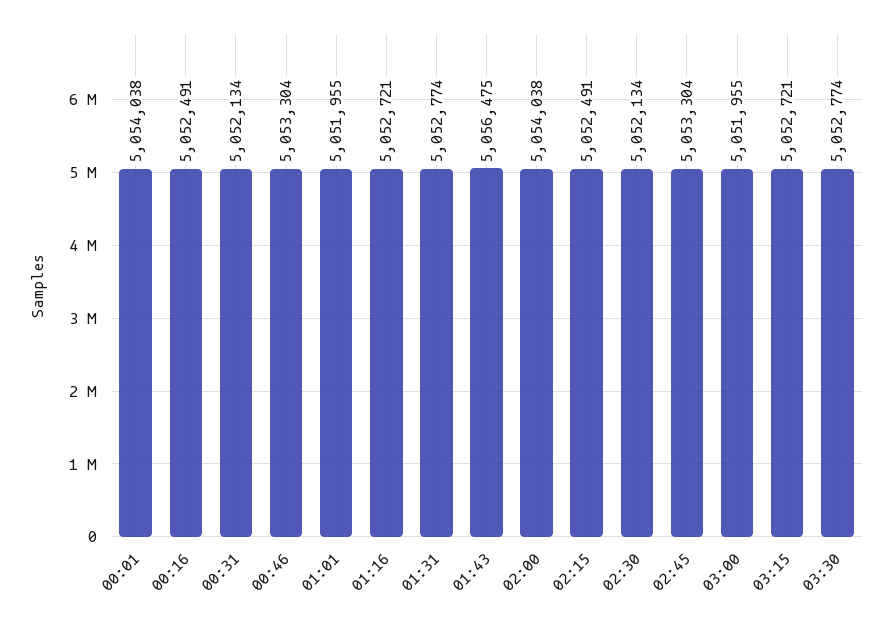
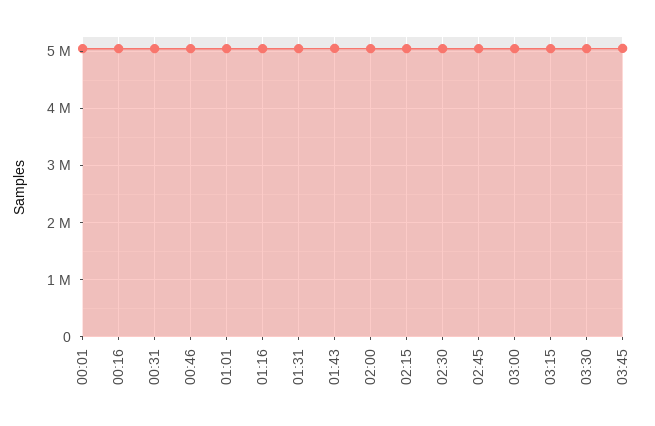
03:45: none -> 5000000

